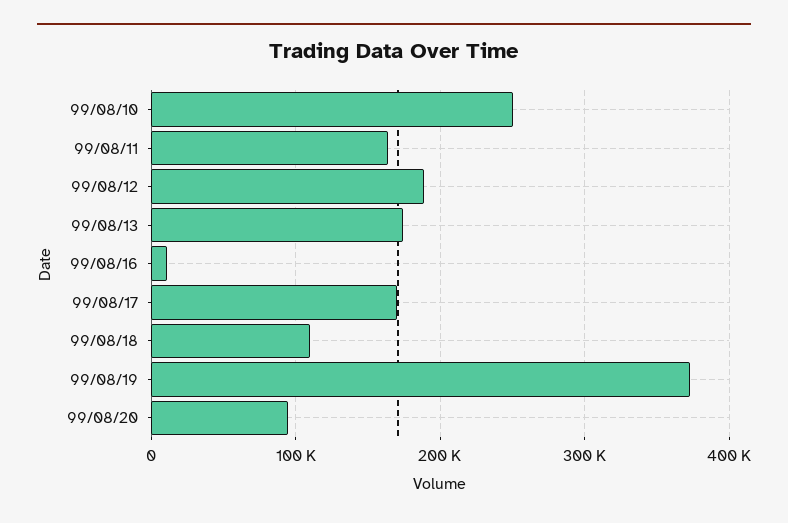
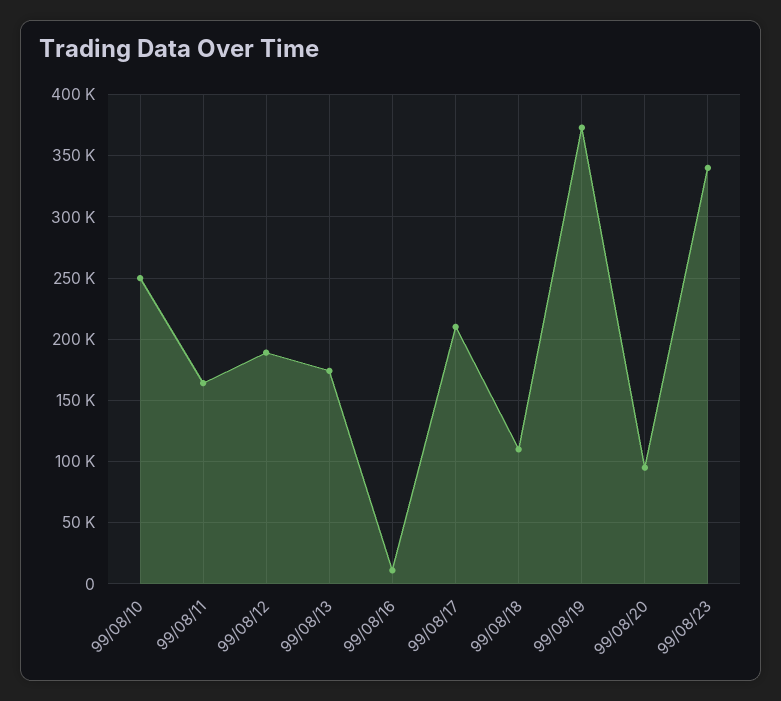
99/08/17: 170000 -> 210000
99/08/23: none -> 340000

